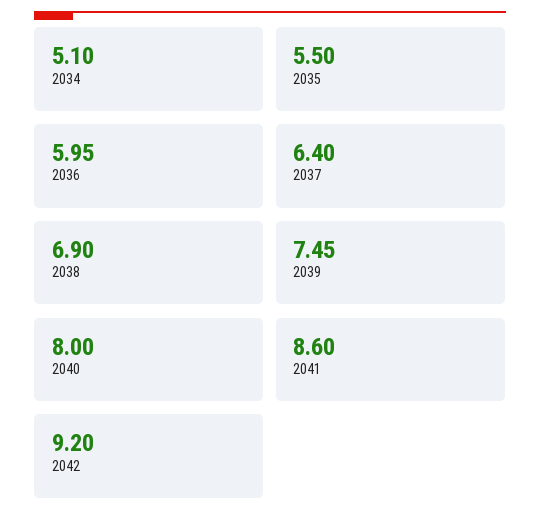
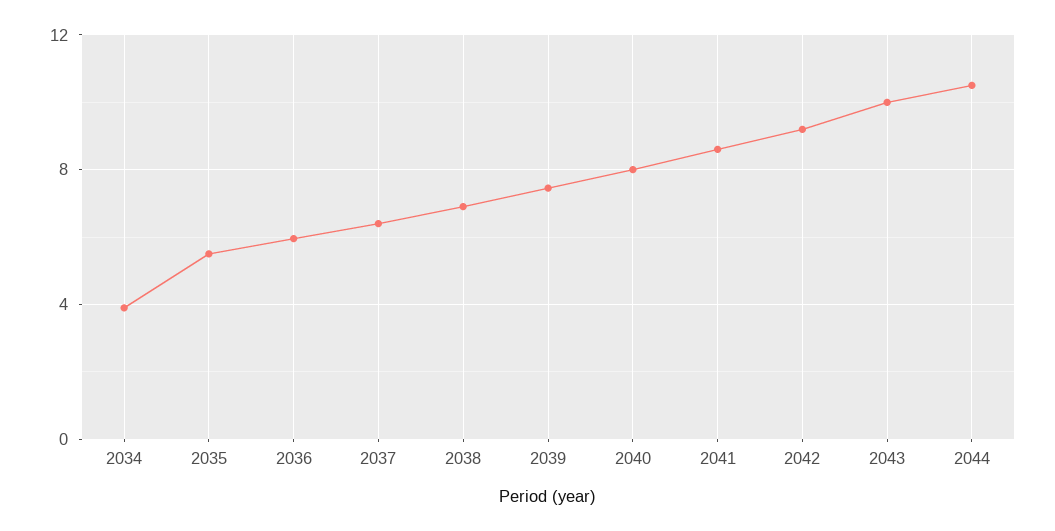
2034: 5.1 -> 4
2043: none -> 10
2044: none -> 10.5

